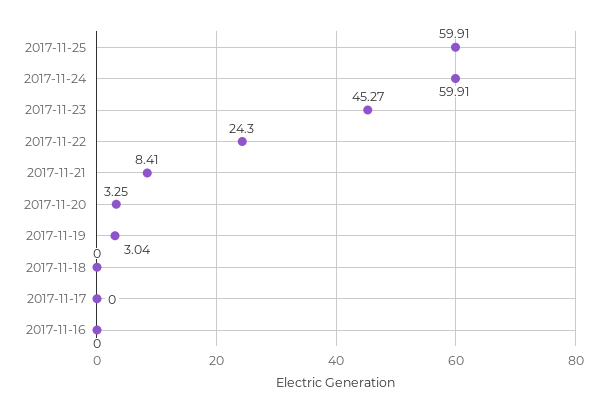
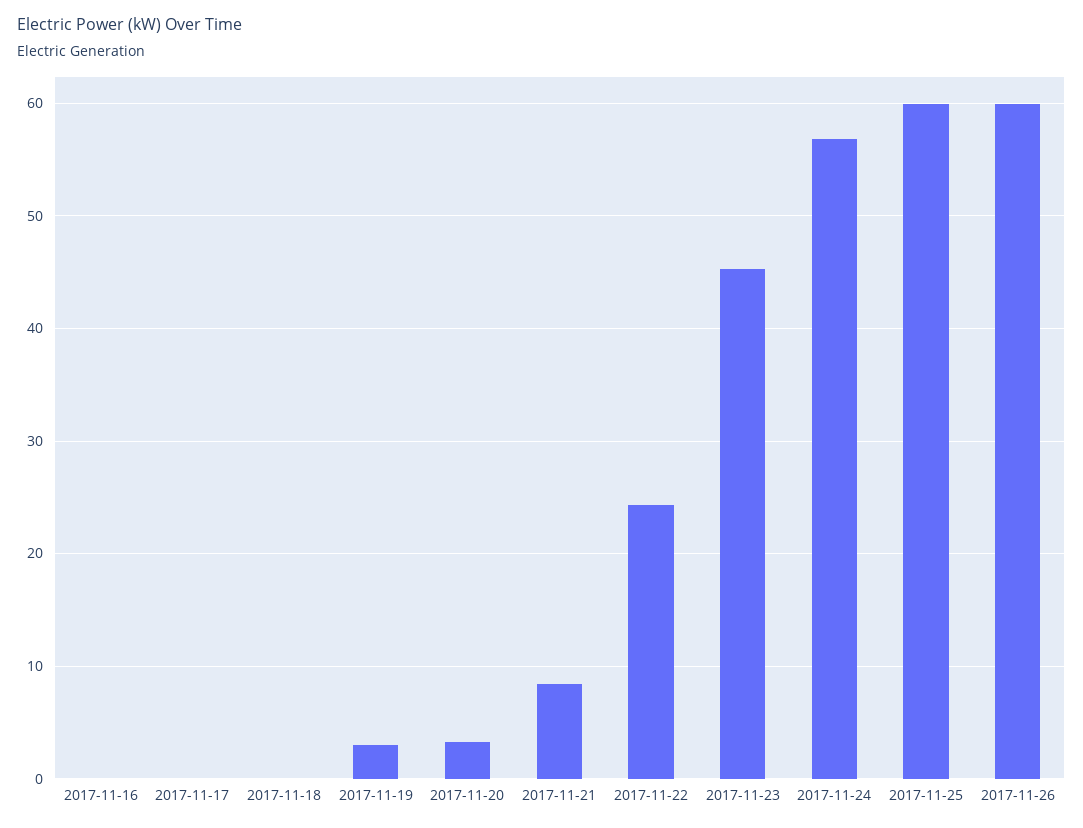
2017-11-24: 59.91 -> 57
2017-11-26: none -> 60

